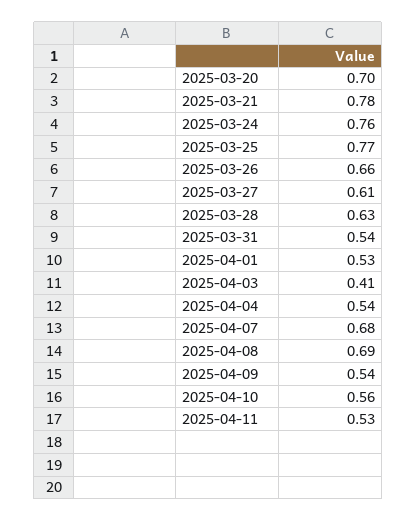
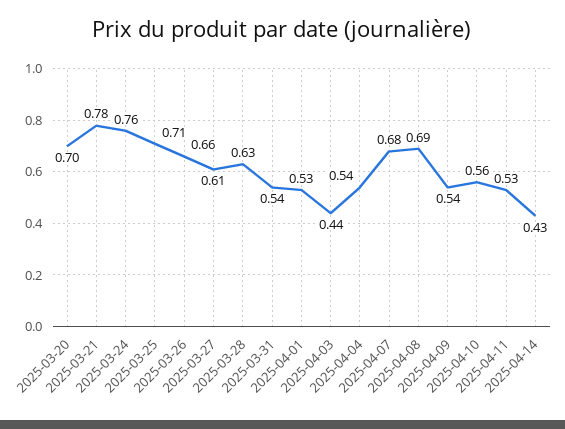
2025-03-25: 0.77 -> 0.71
2025-04-03: 0.41 -> 0.44
2025-04-14: none -> 0.43

